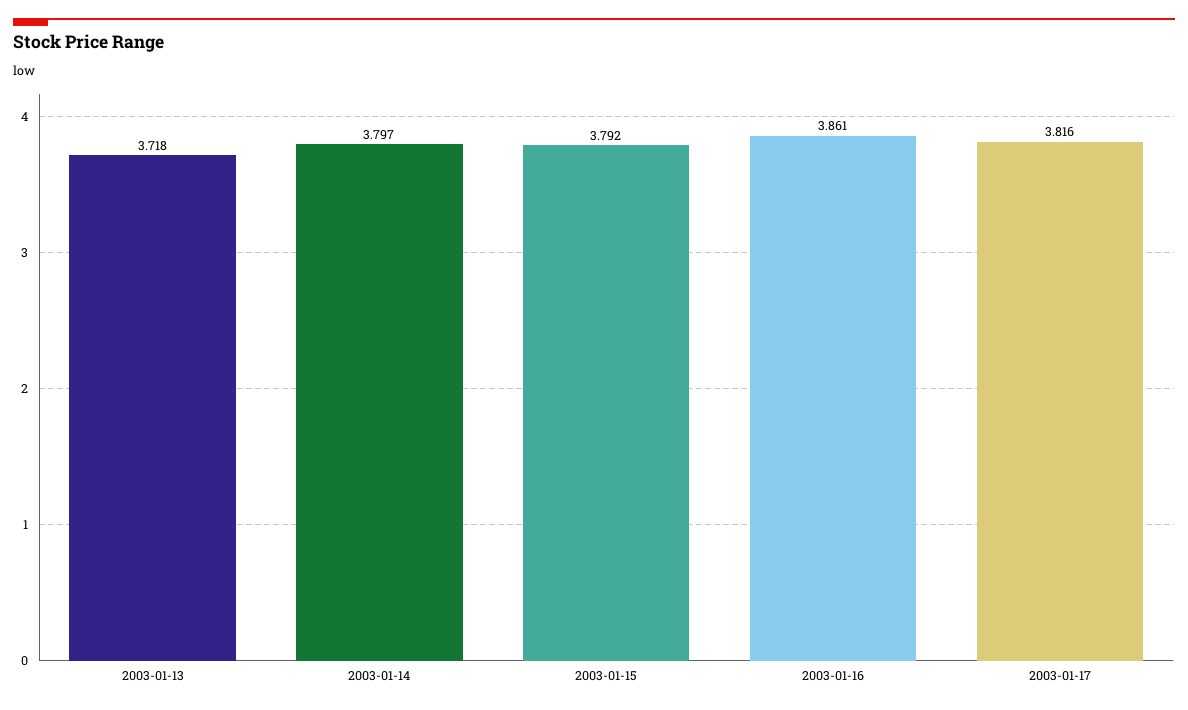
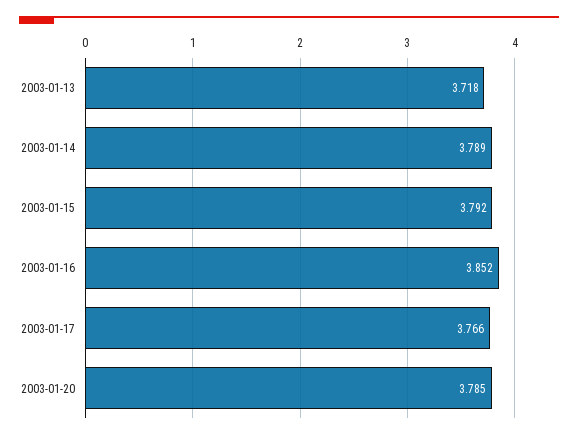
2003-01-14: 3.797 -> 3.789
2003-01-16: 3.861 -> 3.852
2003-01-17: 3.816 -> 3.766
2003-01-20: none -> 3.785

